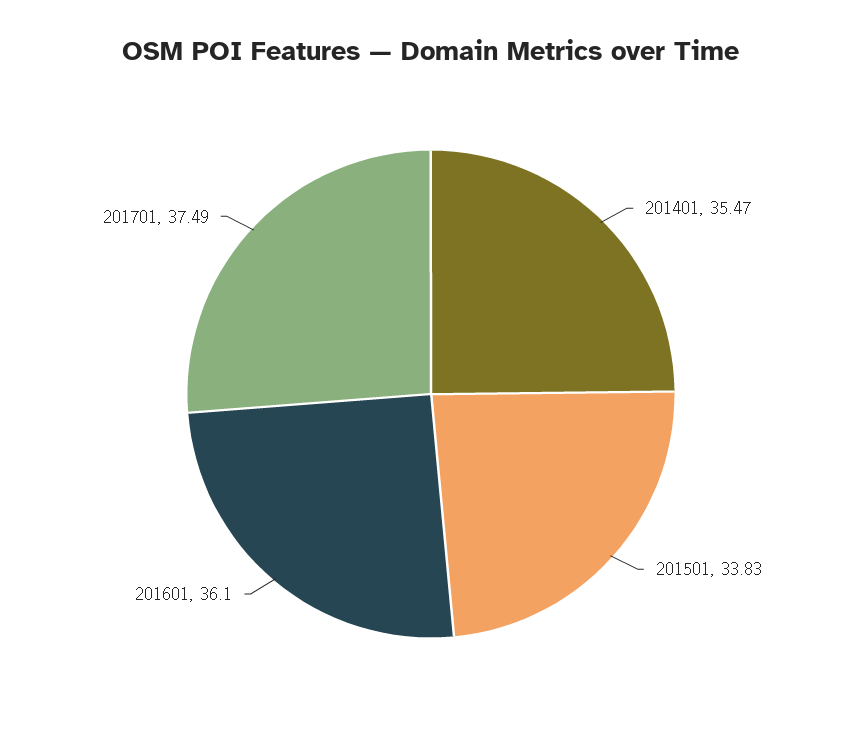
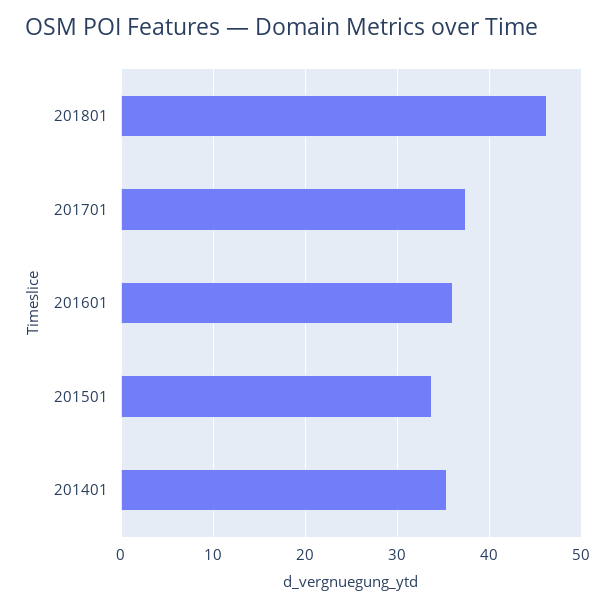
201801: none -> 46

